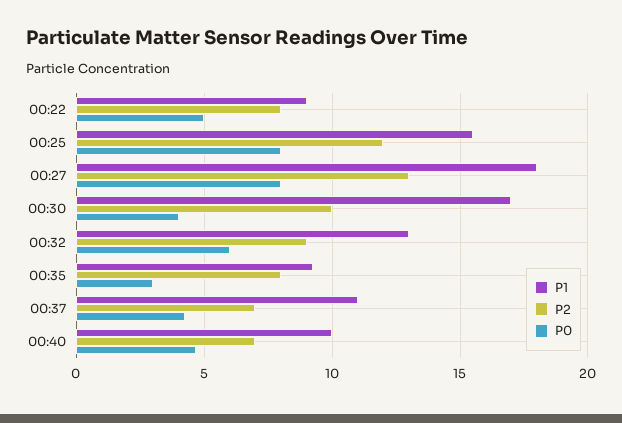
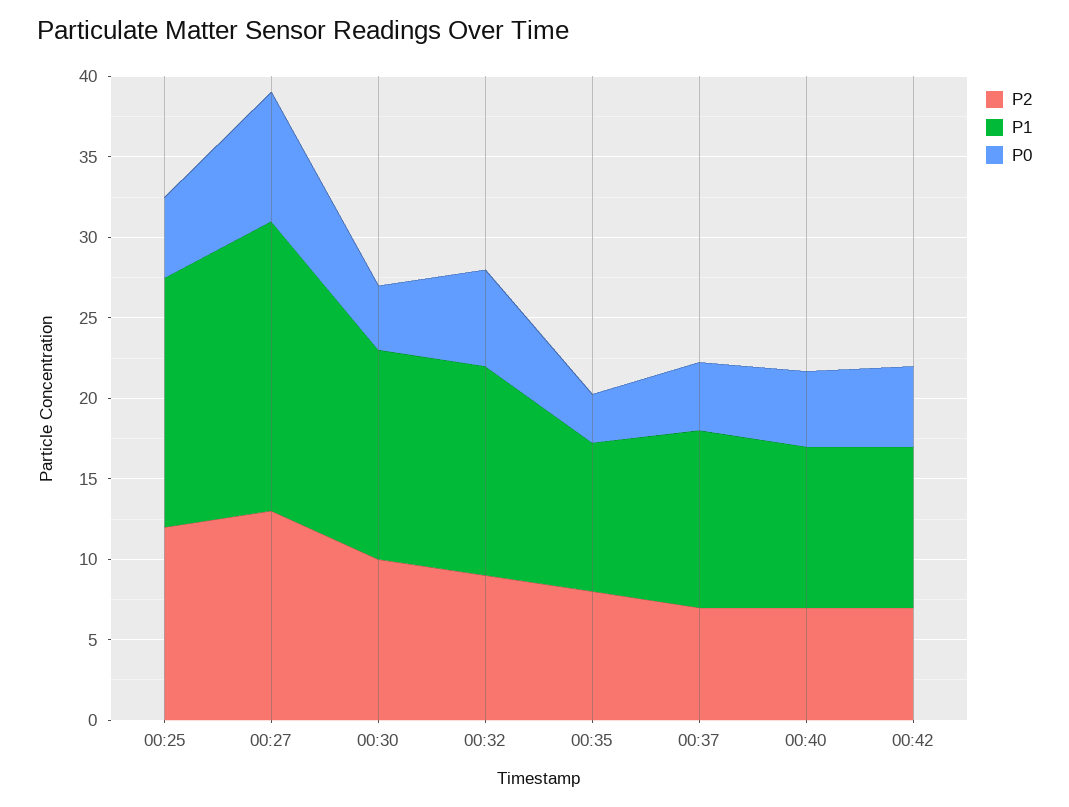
P1, 00:22: 9 -> none
P2, 00:22: 8 -> none
P0, 00:22: 5 -> none
P0, 00:25: 8 -> 5
P1, 00:30: 17 -> 13
P2, 00:42: none -> 7
P1, 00:42: none -> 10
P0, 00:42: none -> 5

